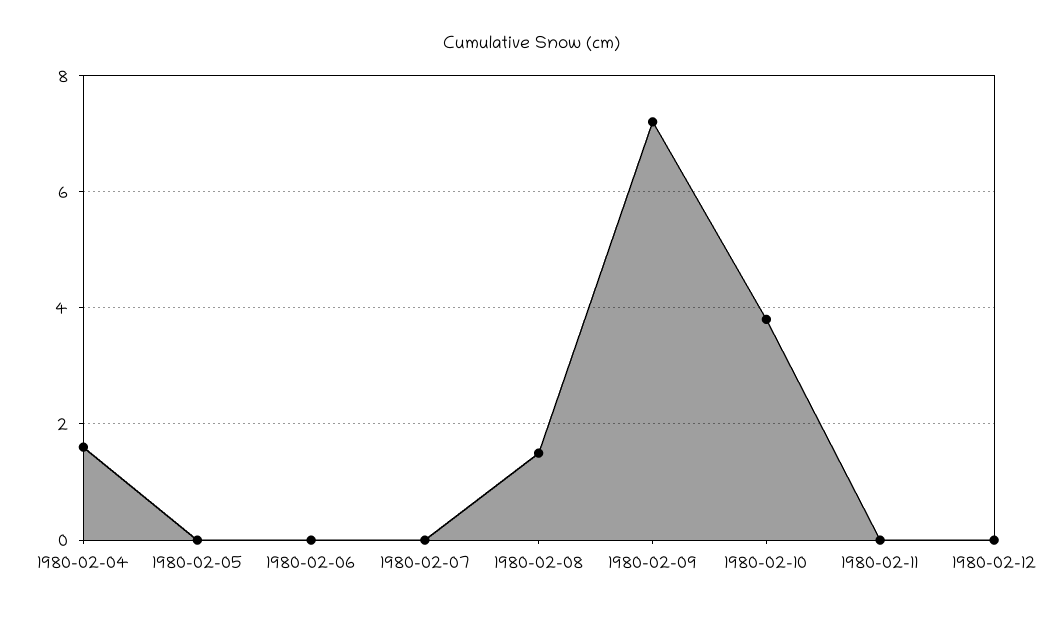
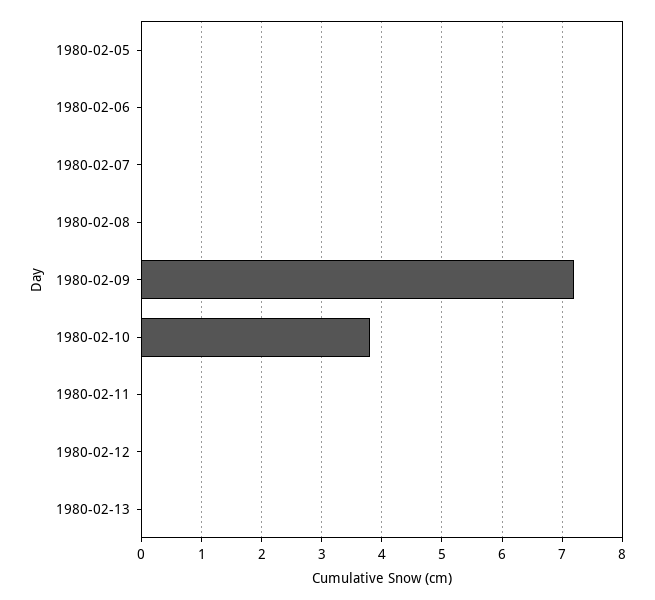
1980-02-04: 1.5 -> none
1980-02-08: 1.5 -> 0
1980-02-13: none -> 0

